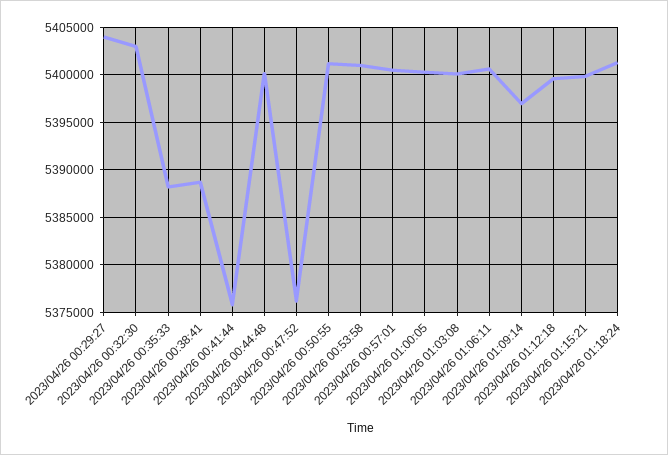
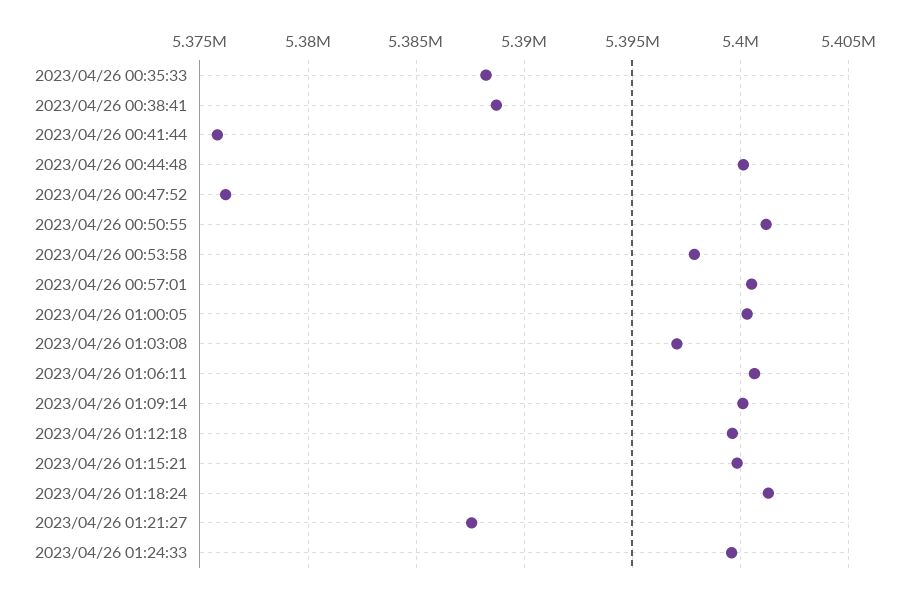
2023/04/26 00:29:27: 5404000 -> none
2023/04/26 00:32:30: 5403000 -> none
2023/04/26 00:53:58: 5401000 -> 5398000
2023/04/26 01:03:08: 5400000 -> 5397000
2023/04/26 01:09:14: 5397000 -> 5400000
2023/04/26 01:21:27: none -> 5387500
2023/04/26 01:24:33: none -> 5399500

